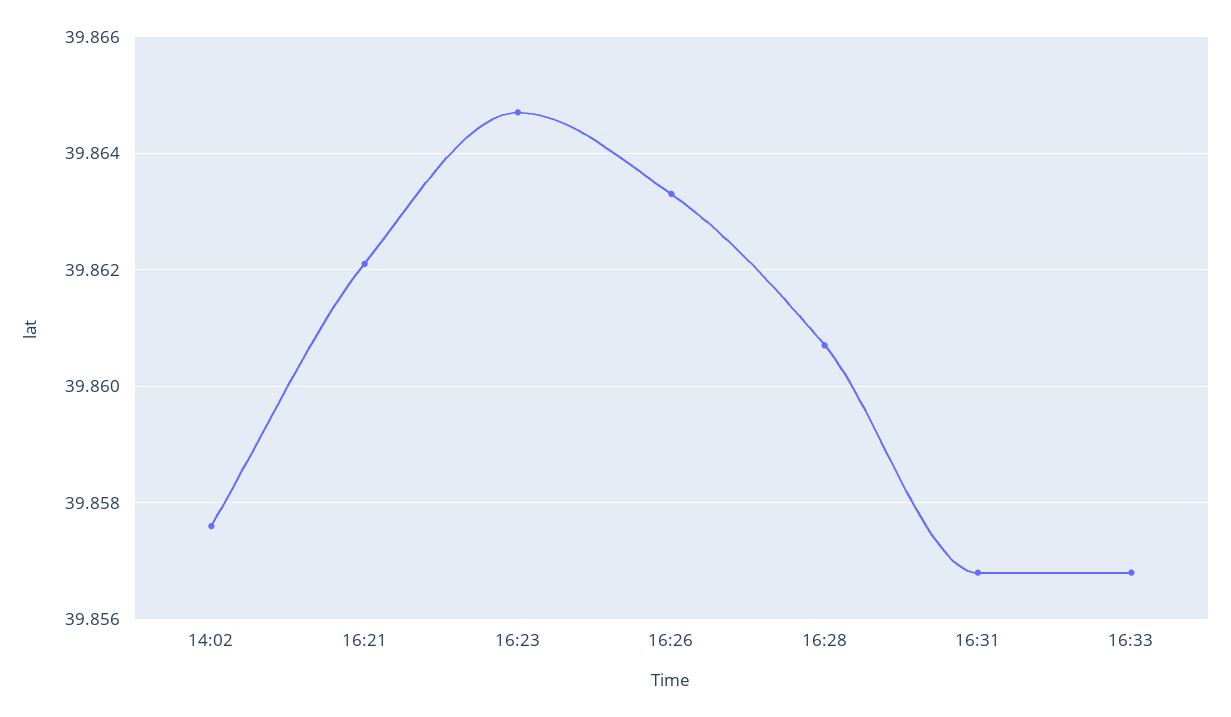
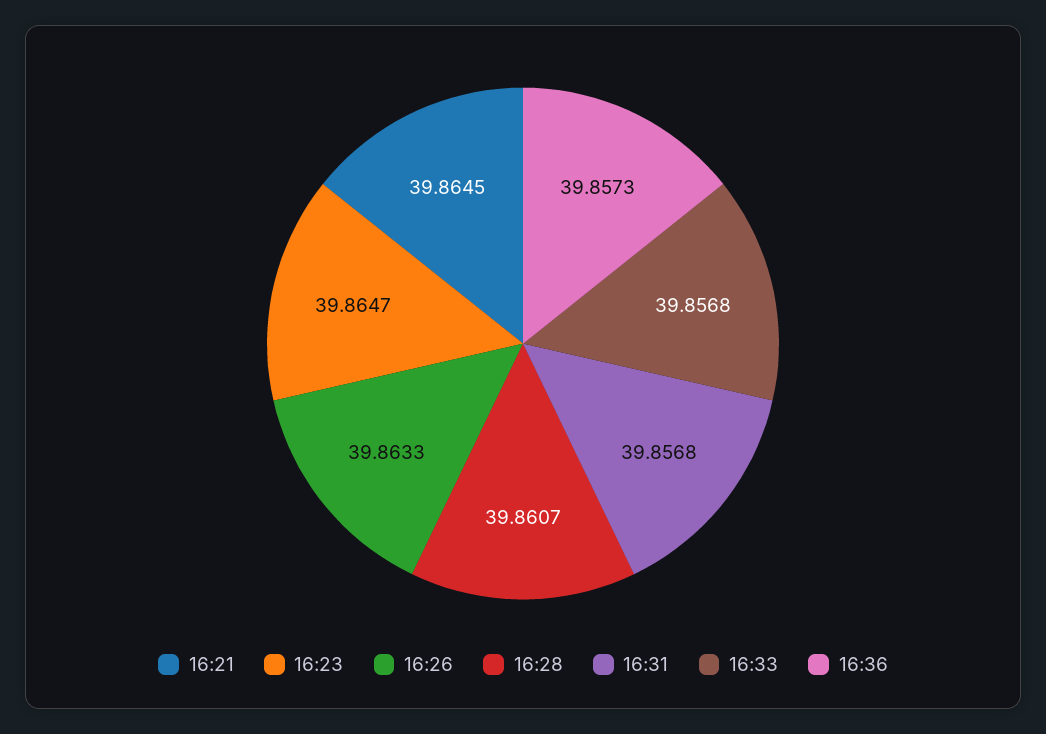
14:02: 39.8575 -> none
16:21: 39.862 -> 39.8645
16:36: none -> 39.8573

